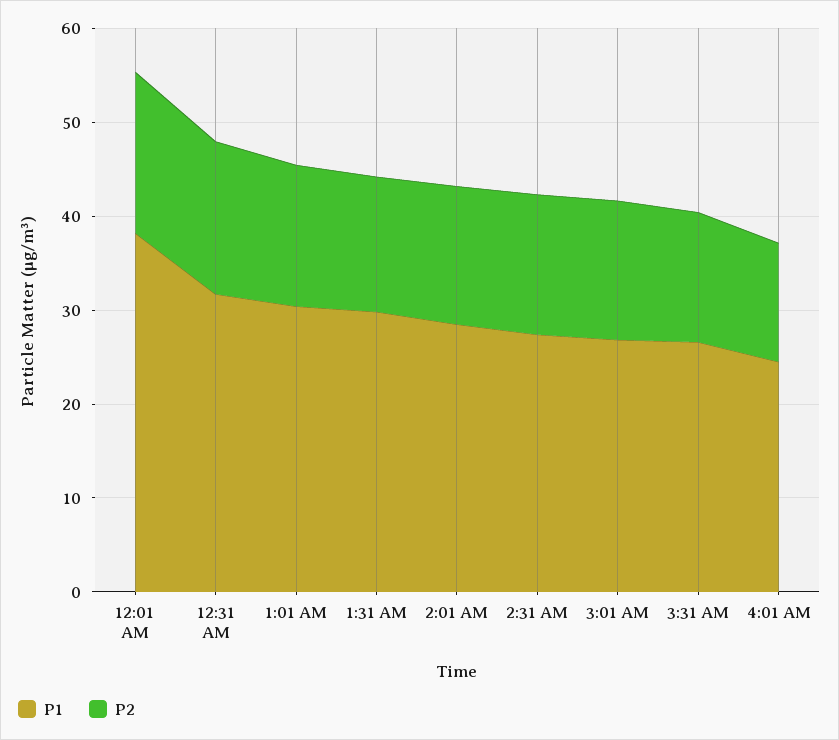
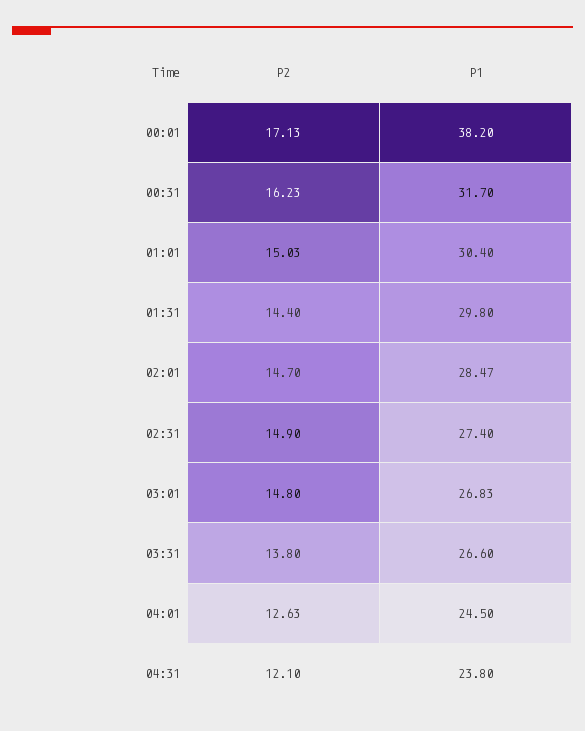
P2, 04:31: none -> 12.1
P1, 04:31: none -> 23.8

